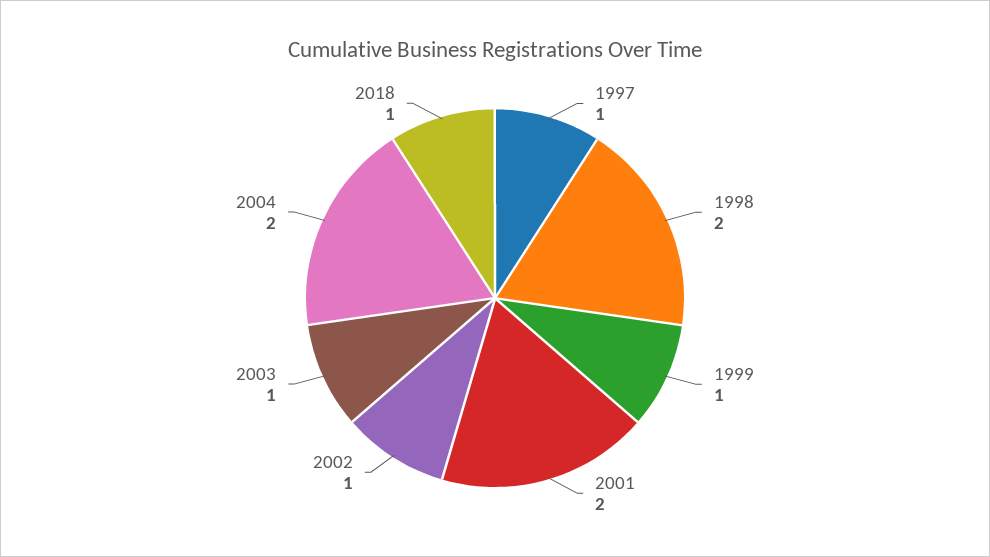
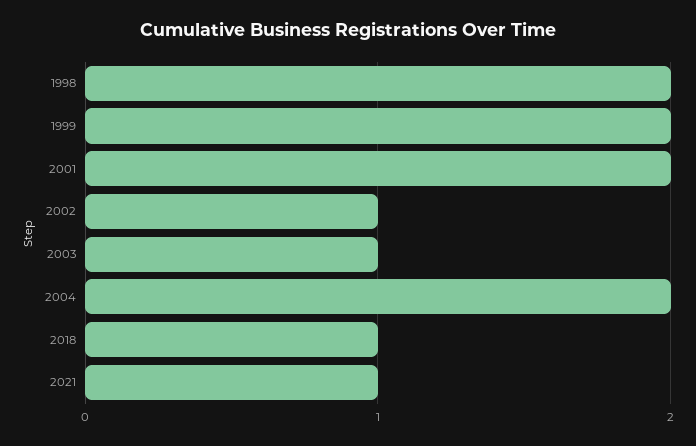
1997: 1 -> none
1999: 1 -> 2
2021: none -> 1

